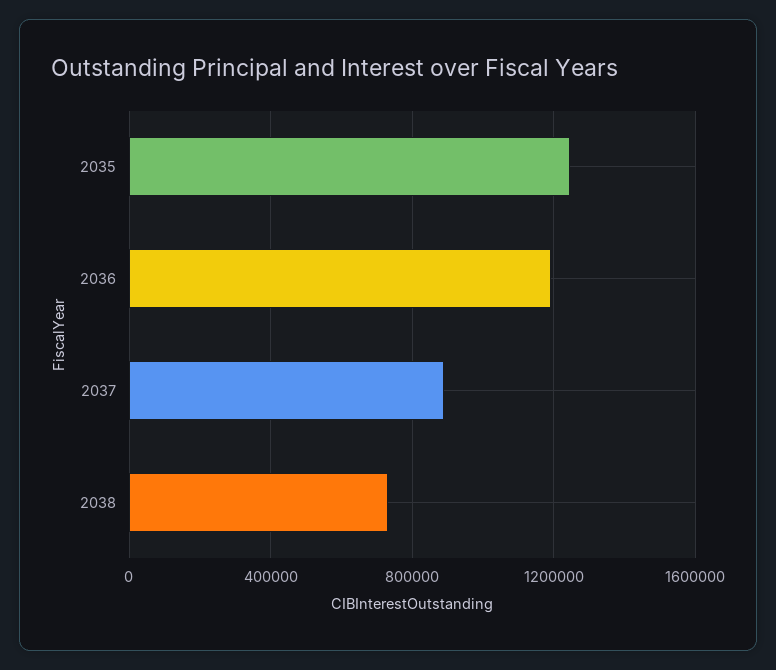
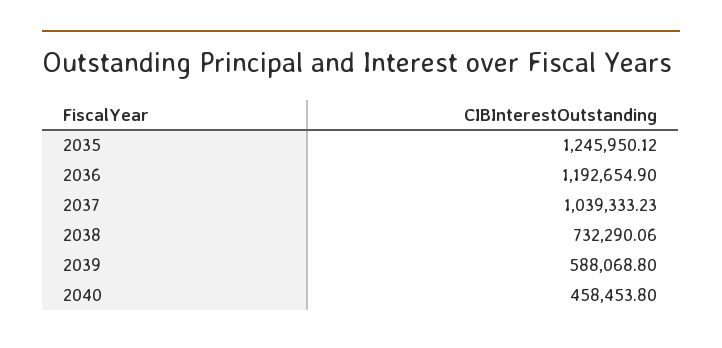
2037: 900000 -> 1039333.23
2039: none -> 588068.8
2040: none -> 458453.8

